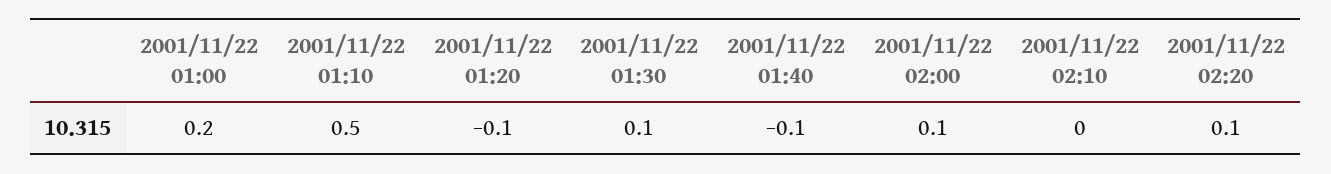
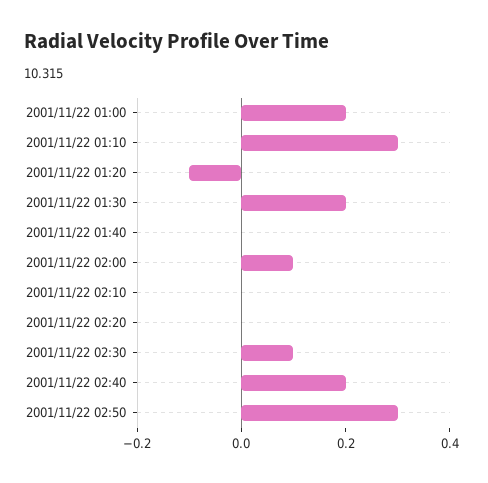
2001/11/22 01:10: 0.5 -> 0.3
2001/11/22 01:30: 0.1 -> 0.2
2001/11/22 01:40: -0.1 -> 0
2001/11/22 02:20: 0.1 -> 0
2001/11/22 02:30: none -> 0.1
2001/11/22 02:40: none -> 0.2
2001/11/22 02:50: none -> 0.3

